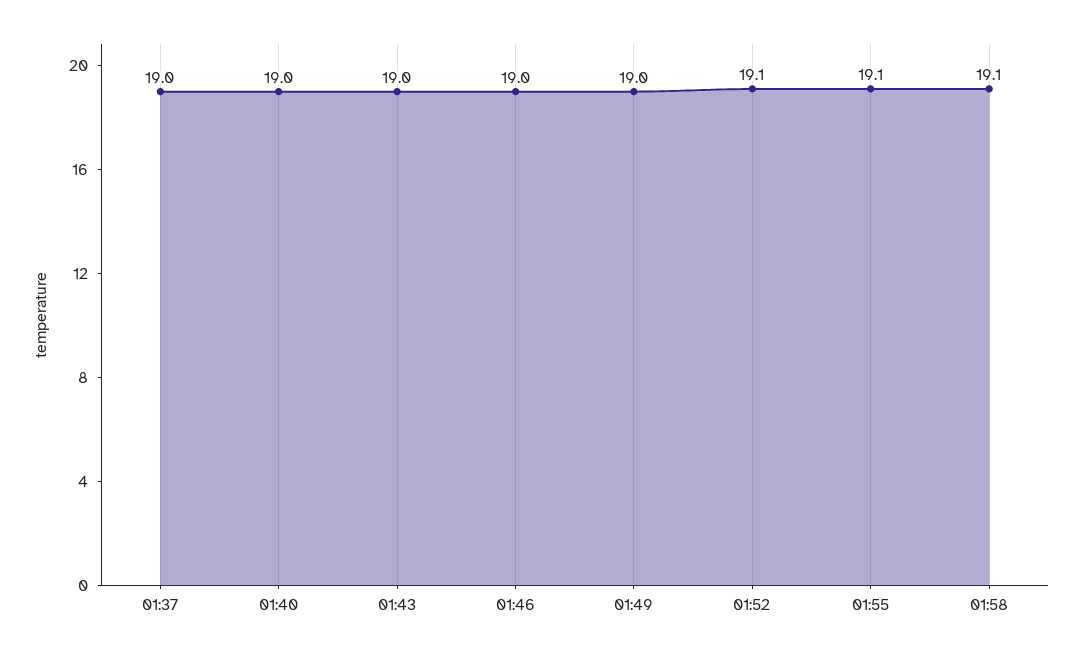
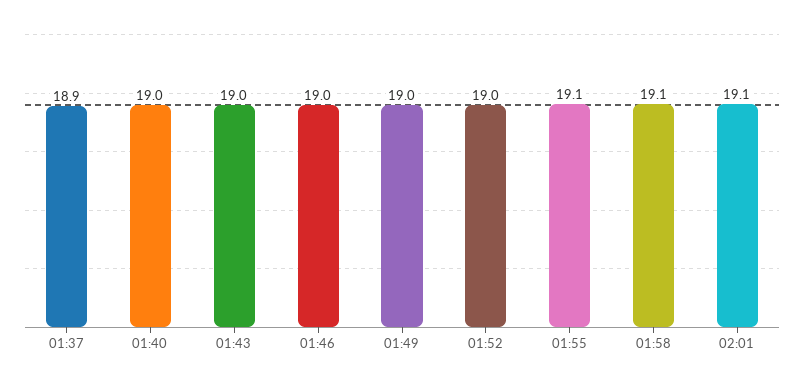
01:37: 19 -> 18.9
01:52: 19.1 -> 19
02:01: none -> 19.1

